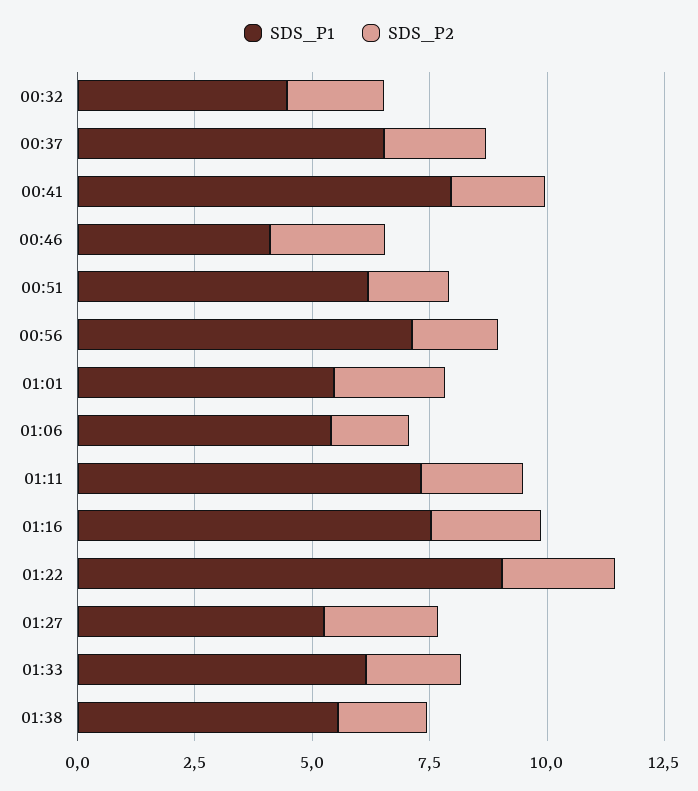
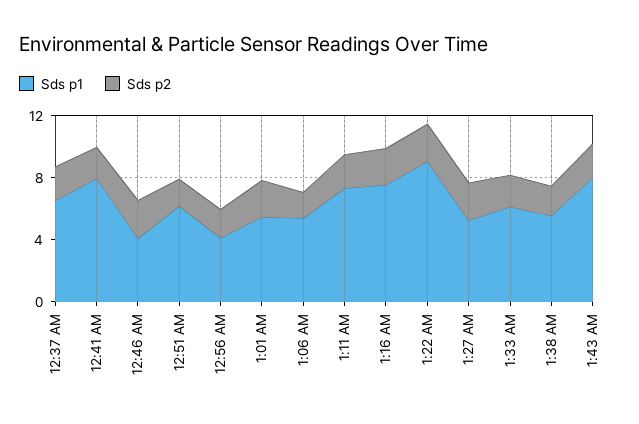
SDS_P1, 00:32: 4.5 -> none
SDS_P2, 00:32: 2 -> none
SDS_P1, 00:56: 7 -> 4
SDS_P1, 1:43 AM: none -> 8
SDS_P2, 1:43 AM: none -> 2

